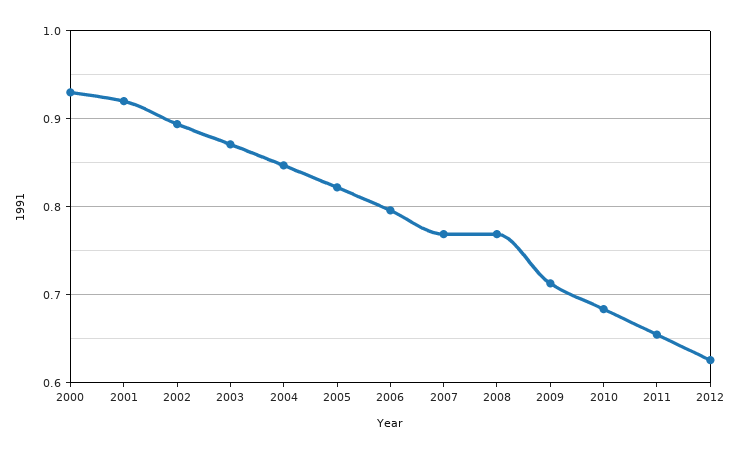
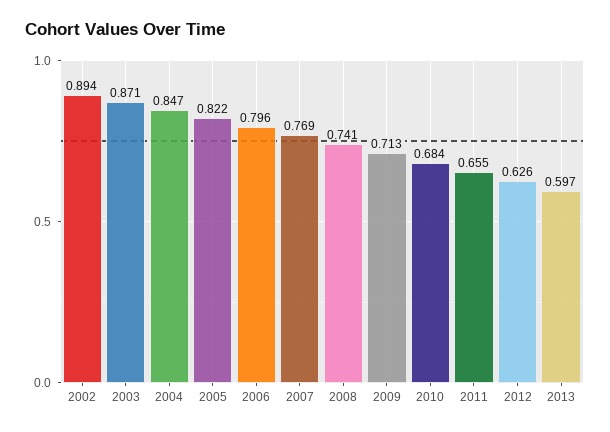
2000: 0.93 -> none
2001: 0.92 -> none
2008: 0.77 -> 0.741
2013: none -> 0.597

